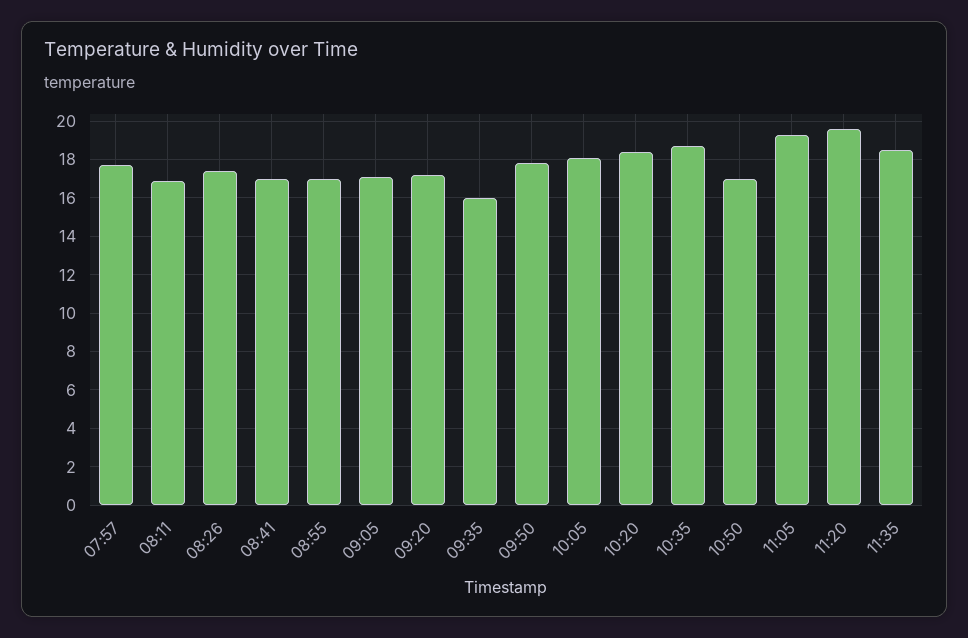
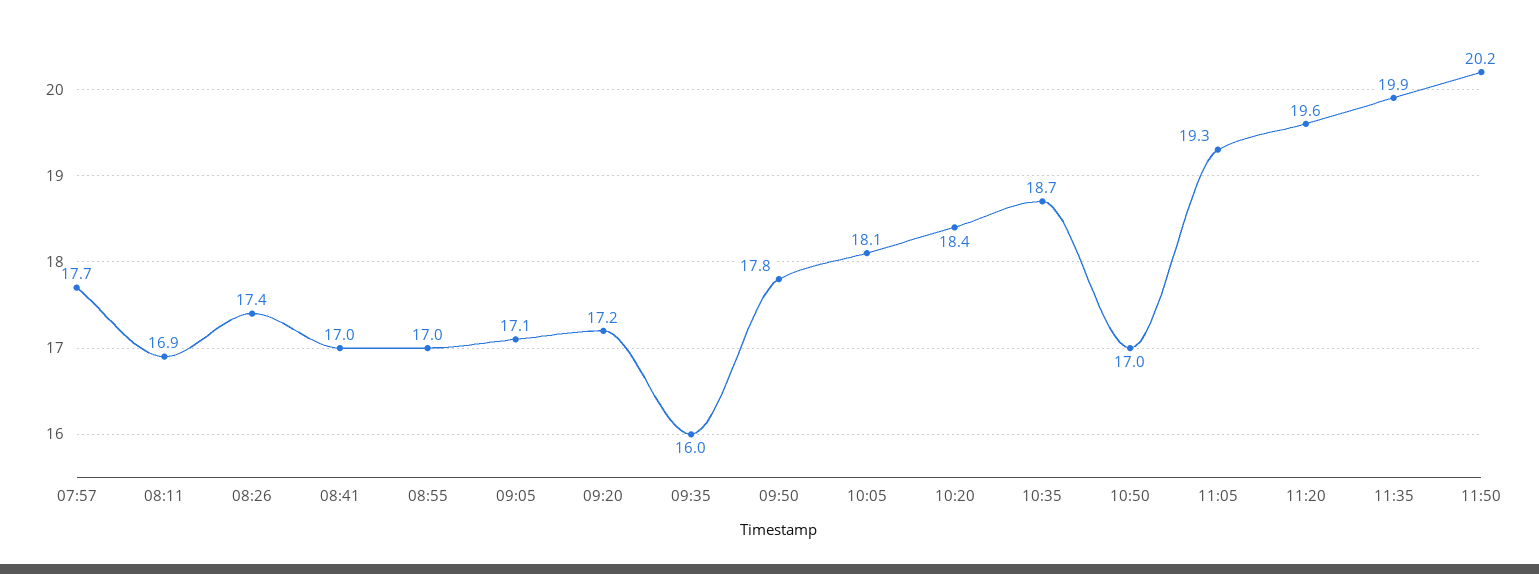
11:35: 18.5 -> 19.9
11:50: none -> 20.2

